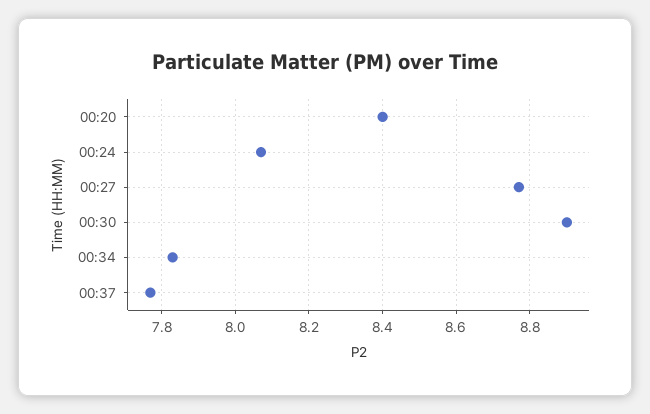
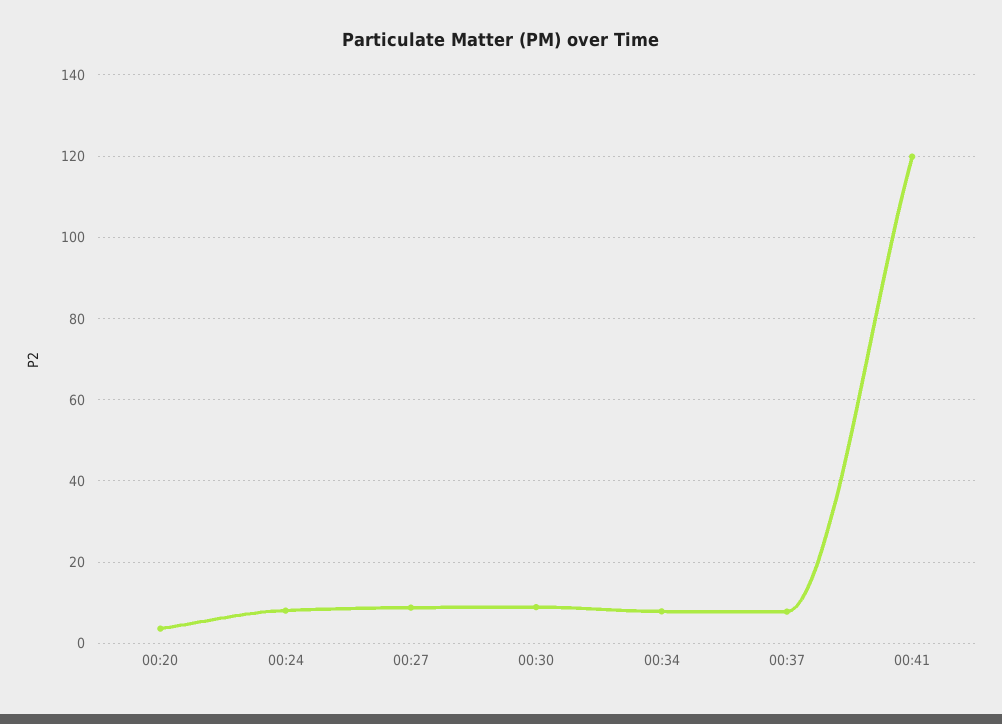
00:20: 8.4 -> 4
00:41: none -> 120

